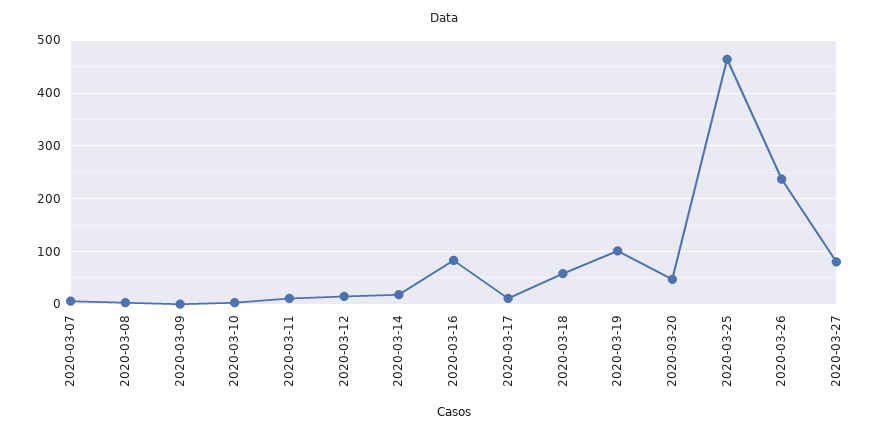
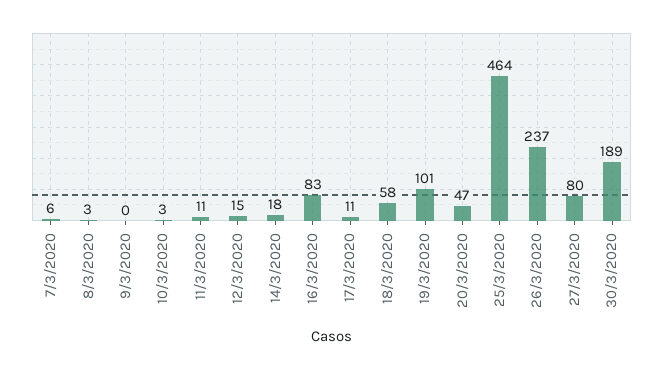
30/3/2020: none -> 189

